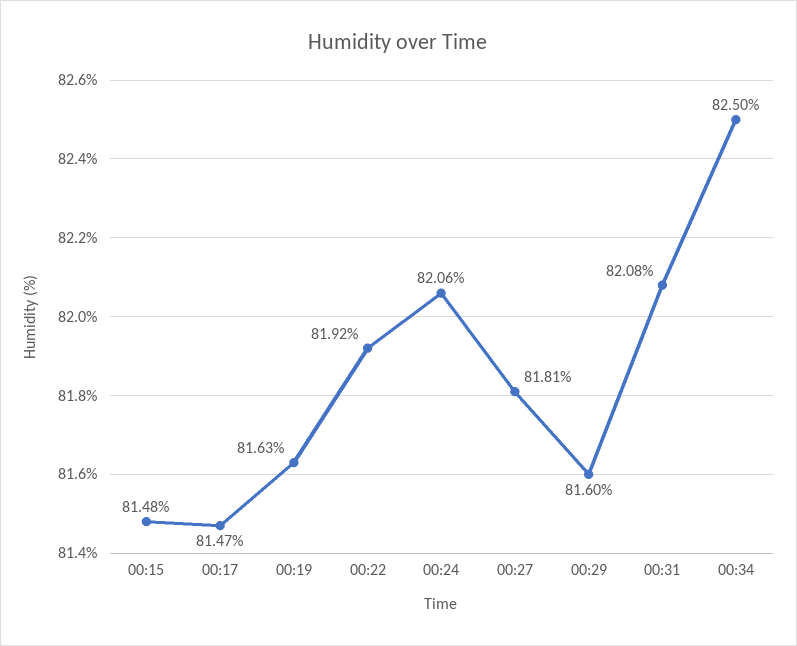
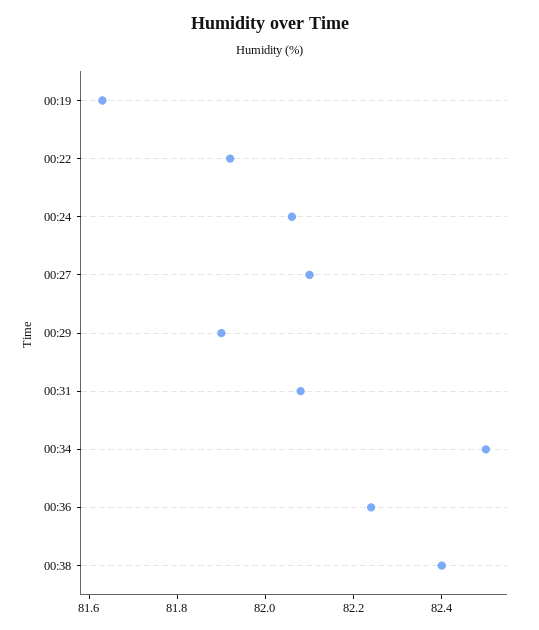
00:15: 81.48 -> none
00:17: 81.47 -> none
00:27: 81.81 -> 82.1
00:29: 81.6 -> 81.9
00:36: none -> 82.25
00:38: none -> 82.4

